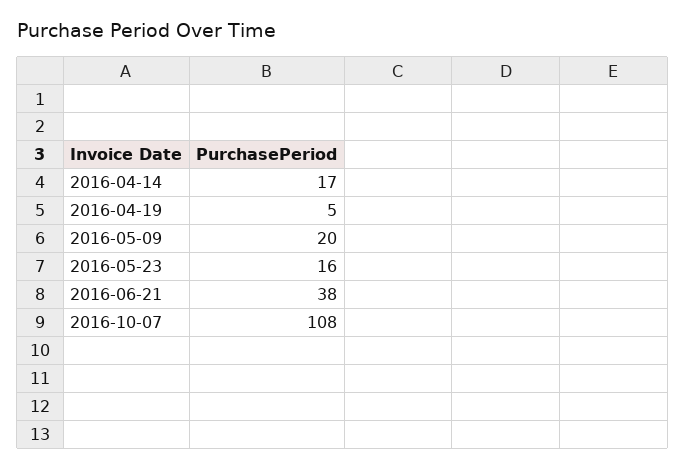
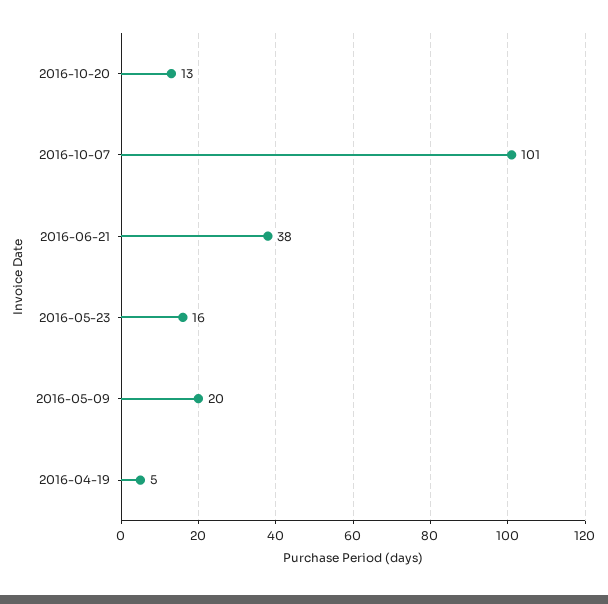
2016-04-14: 17 -> none
2016-10-07: 108 -> 101
2016-10-20: none -> 13

